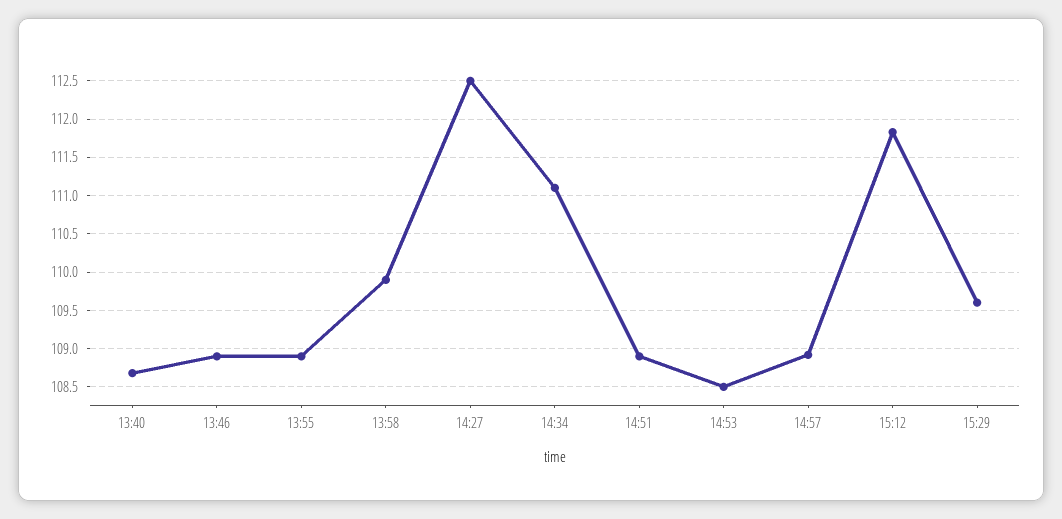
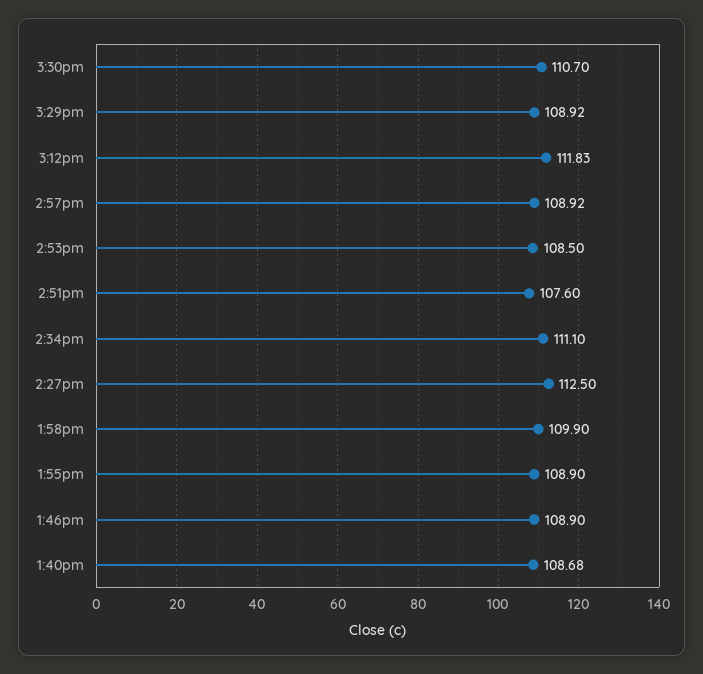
14:51: 108.9 -> 107.6
15:29: 109.6 -> 108.92
3:30pm: none -> 110.7

